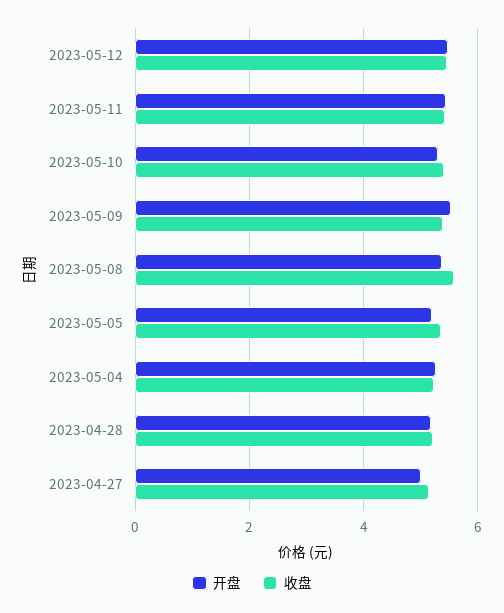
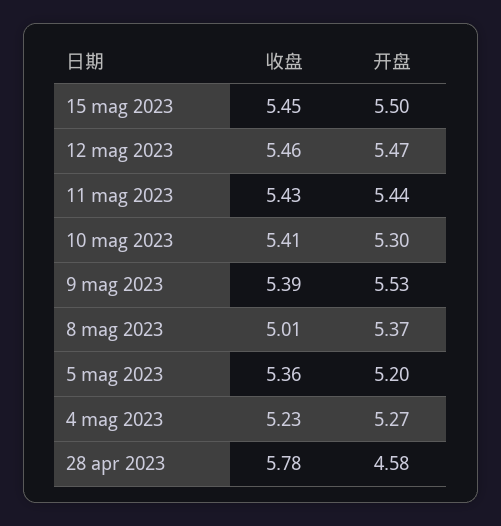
收盘, 2023-05-08: 5.6 -> 5.01
开盘, 2023-04-28: 5.2 -> 4.58
收盘, 2023-04-28: 5.2 -> 5.78
开盘, 2023-04-27: 5 -> none
收盘, 2023-04-27: 5.2 -> none
收盘, 15 mag 2023: none -> 5.45
开盘, 15 mag 2023: none -> 5.5

